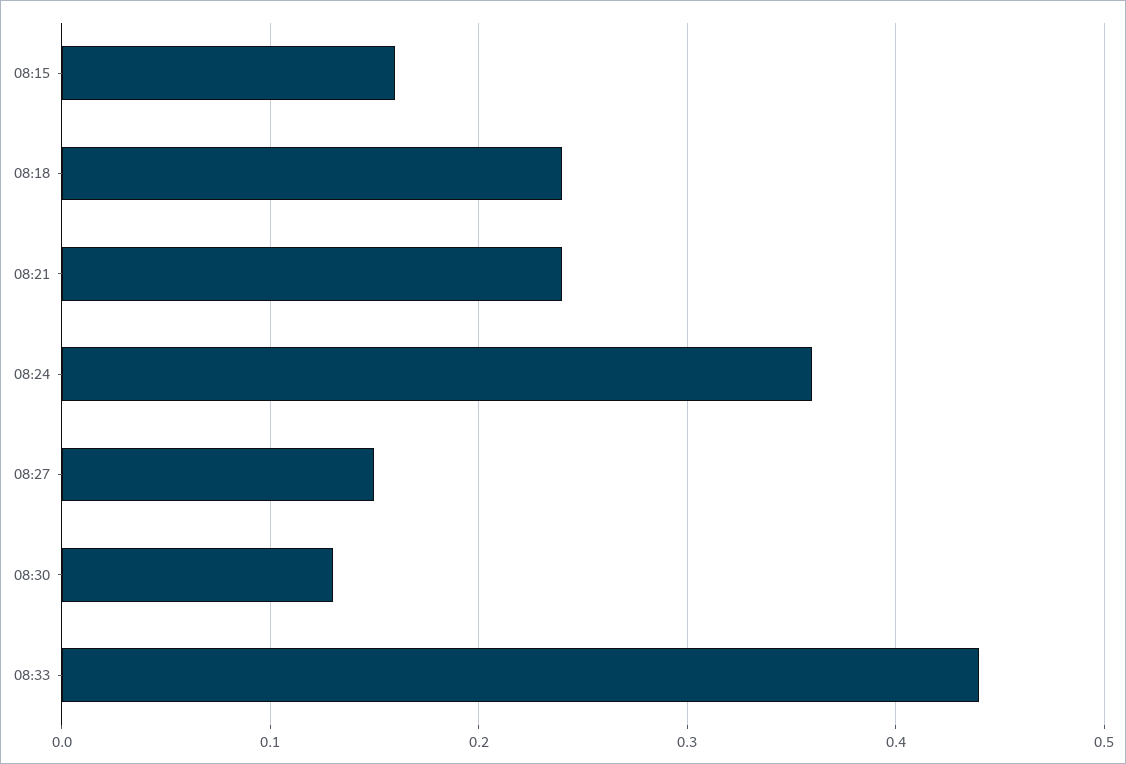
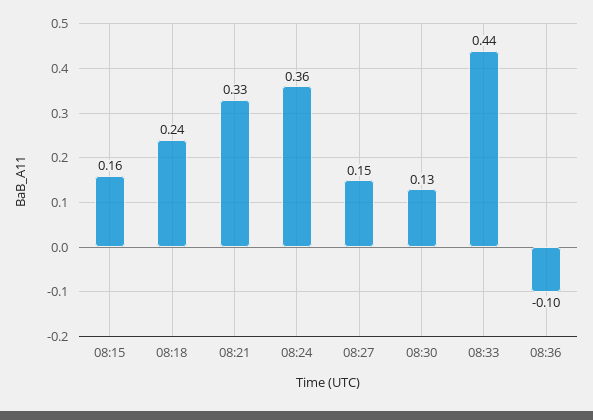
08:21: 0.24 -> 0.33
08:36: none -> -0.1

